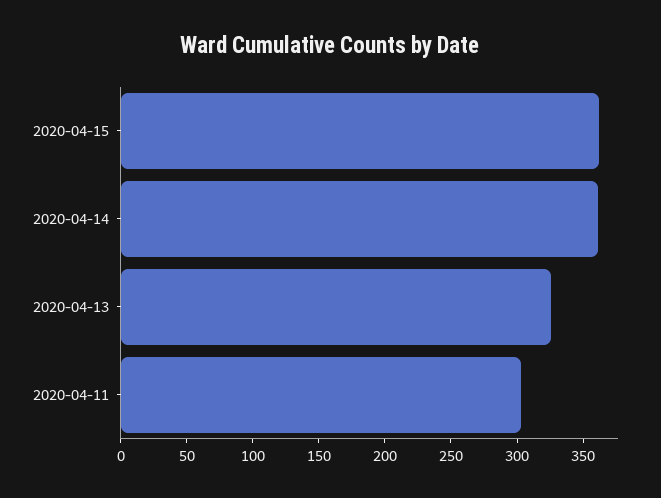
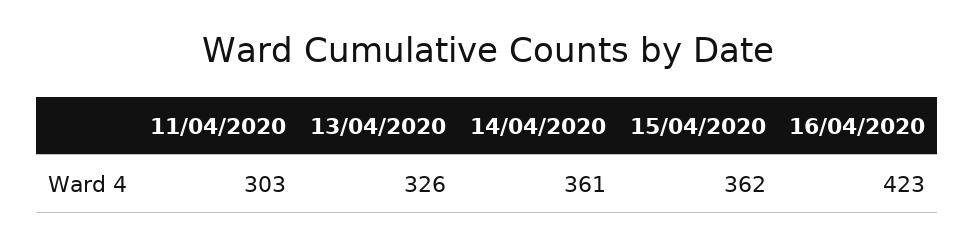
16/04/2020: none -> 423

